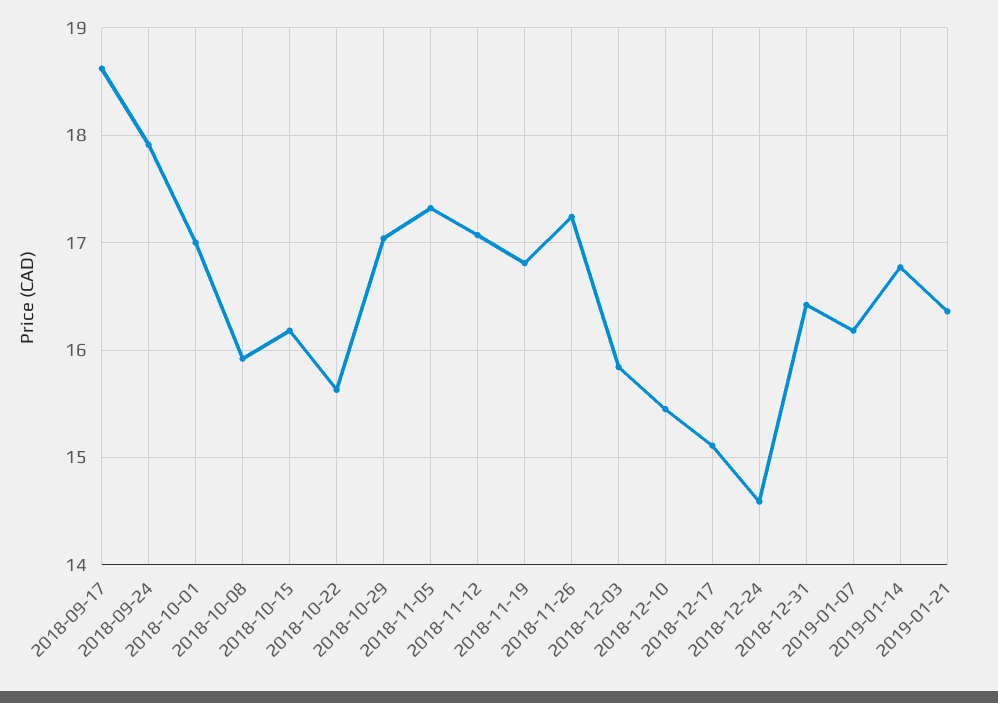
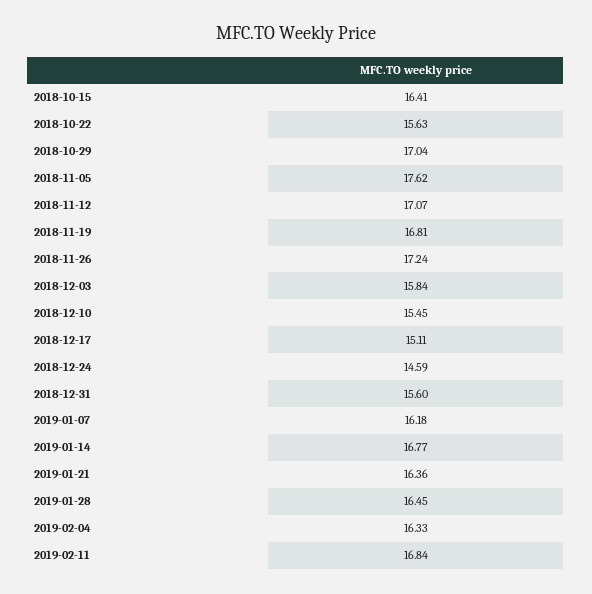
2018-09-17: 18.6 -> none
2018-09-24: 17.9 -> none
2018-10-01: 17 -> none
2018-10-08: 15.9 -> none
2018-10-15: 16.2 -> 16.41
2018-11-05: 17.3 -> 17.62
2018-12-31: 16.4 -> 15.6
2019-01-28: none -> 16.45
2019-02-04: none -> 16.33
2019-02-11: none -> 16.84

